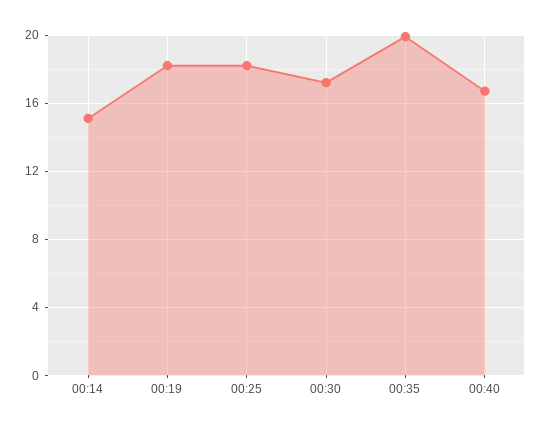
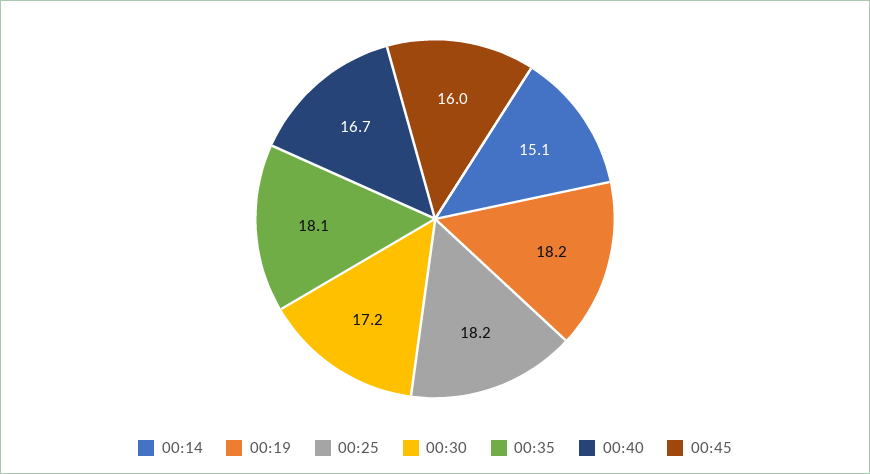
00:35: 20 -> 18.1
00:45: none -> 16

